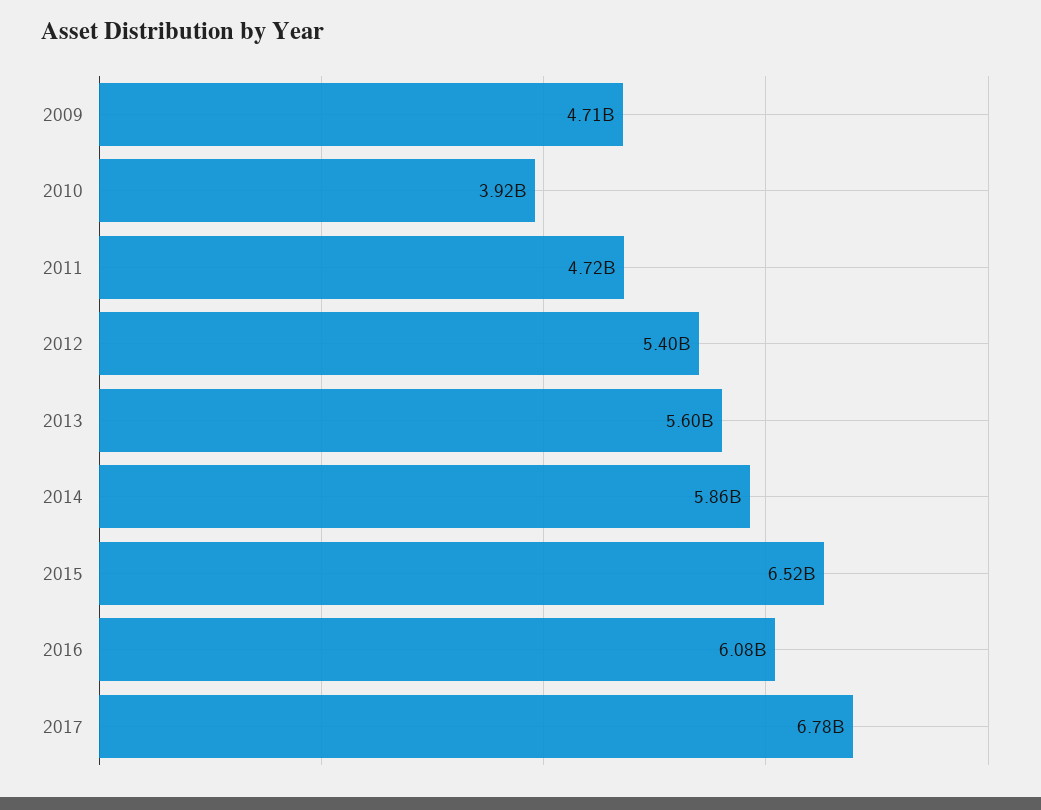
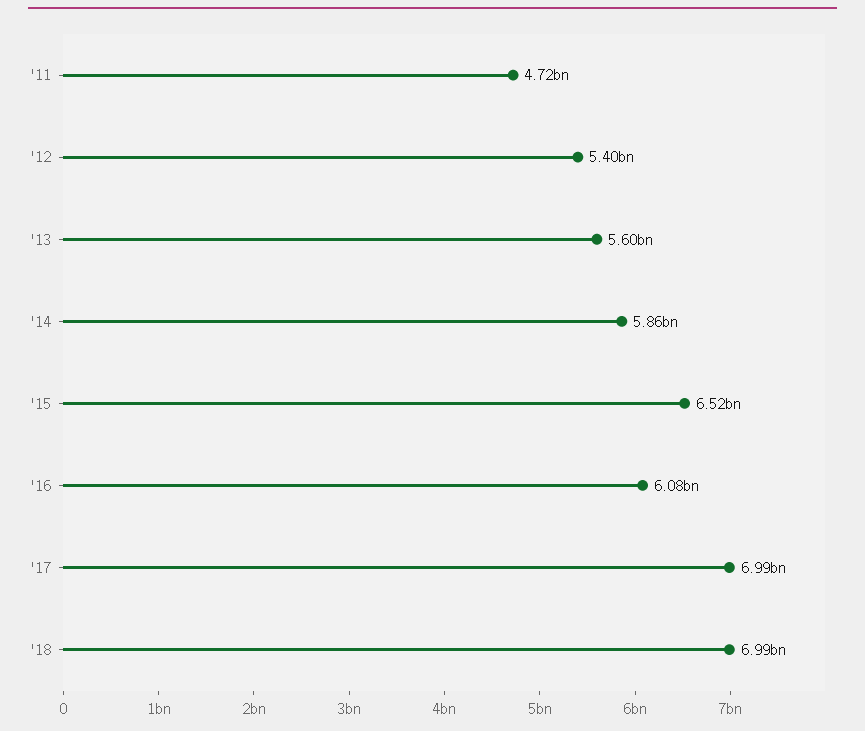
2009: 4710000000 -> none
2010: 3920000000 -> none
2017: 6780000000 -> 6990000000
'18: none -> 6990000000

